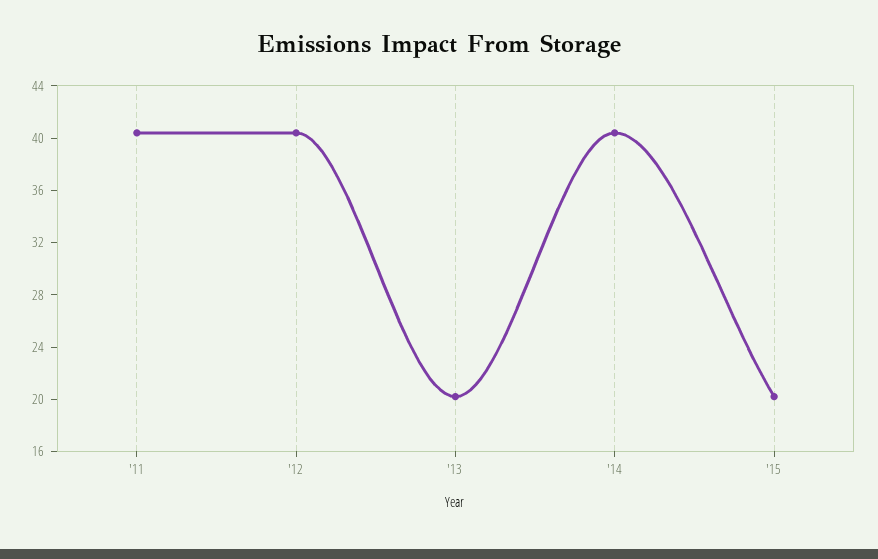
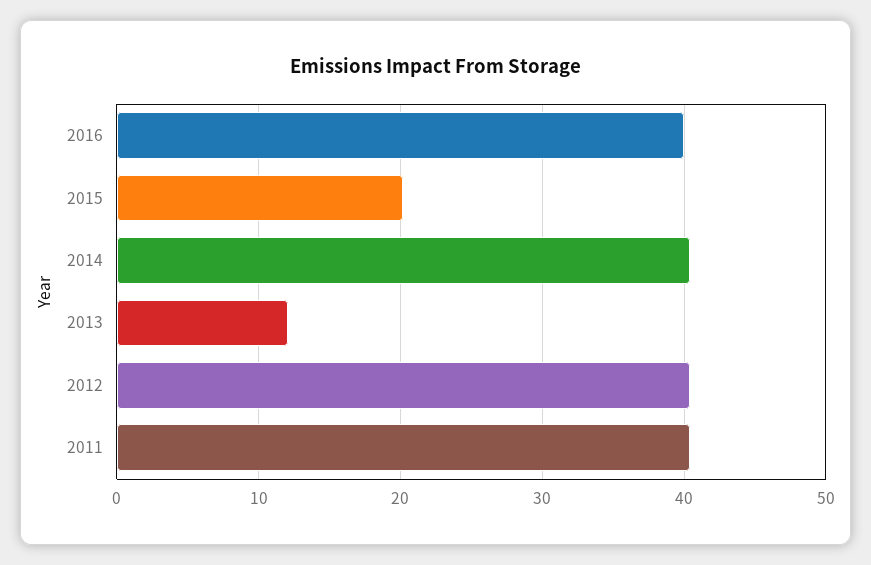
'13: 20 -> 12
2016: none -> 40

